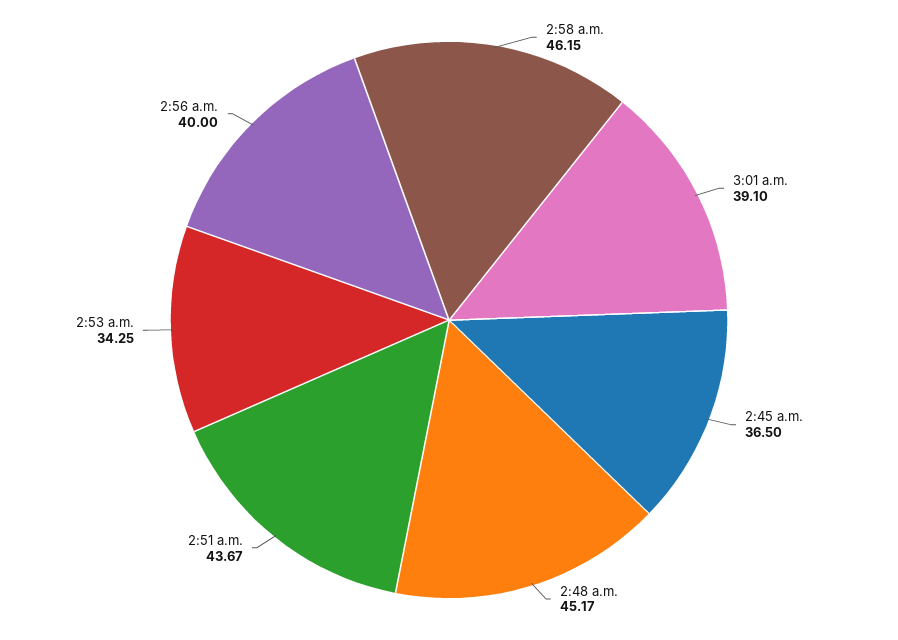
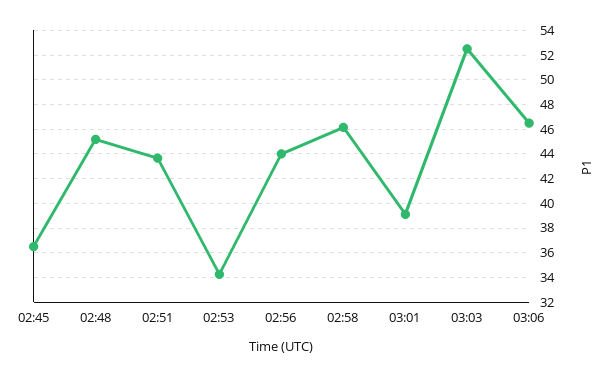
2:56 a.m.: 40 -> 44
03:03: none -> 52.5
03:06: none -> 46.5

